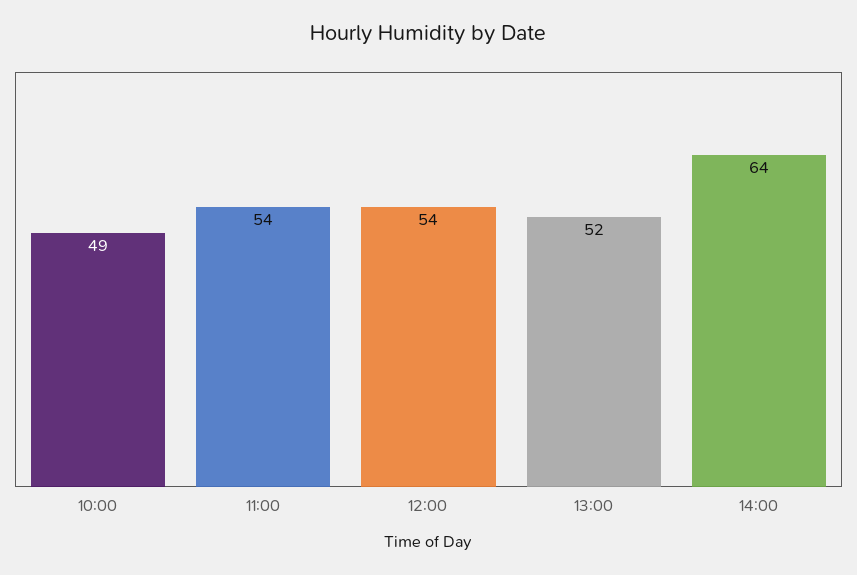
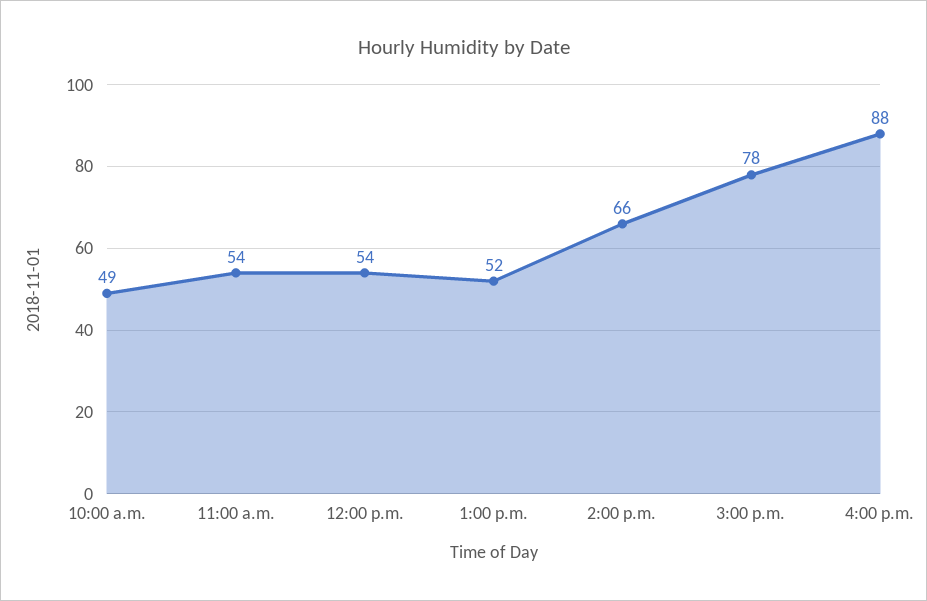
14:00: 64 -> 66
3:00 p.m.: none -> 78
4:00 p.m.: none -> 88

